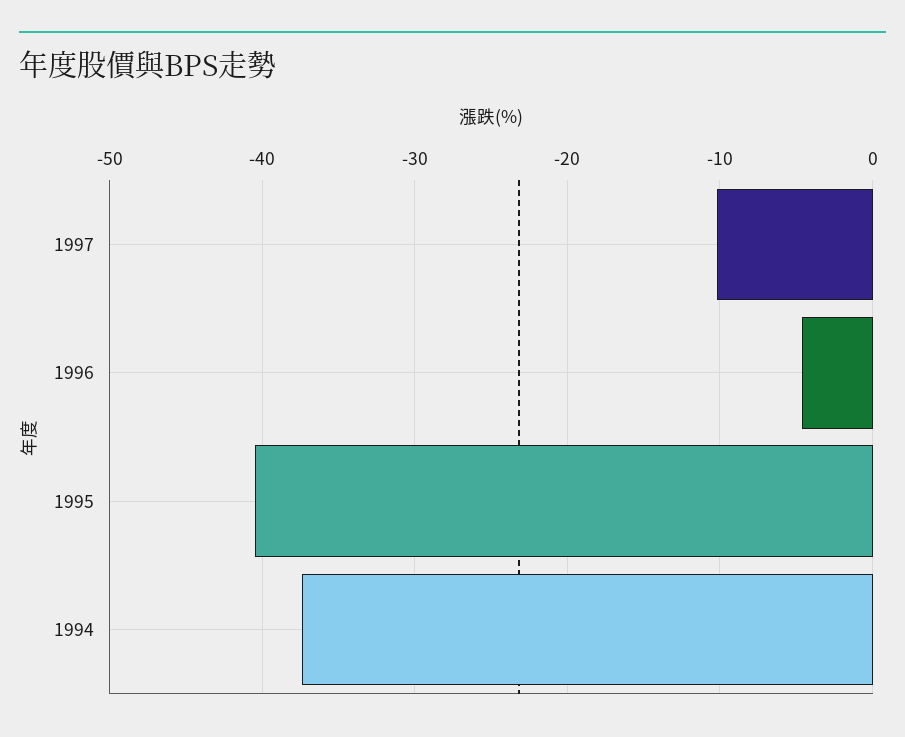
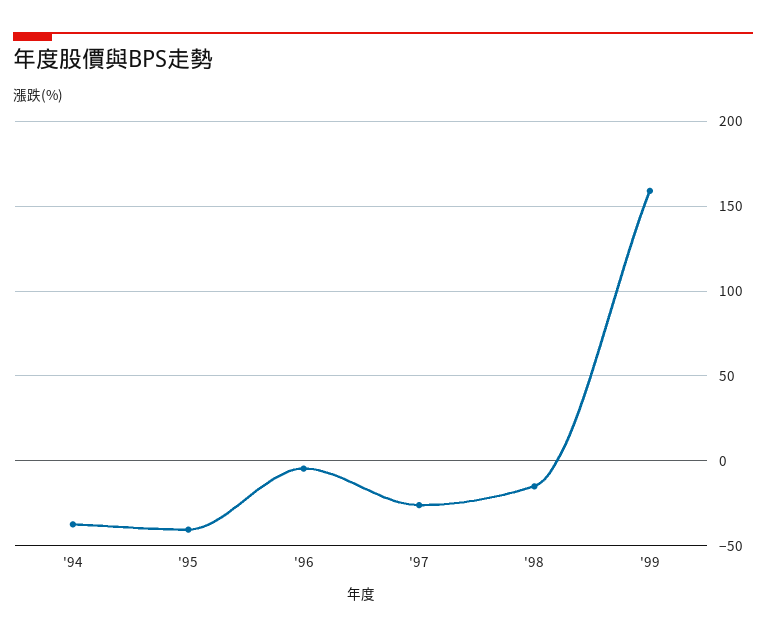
1997: -10 -> -25
'98: none -> -15
'99: none -> 160

